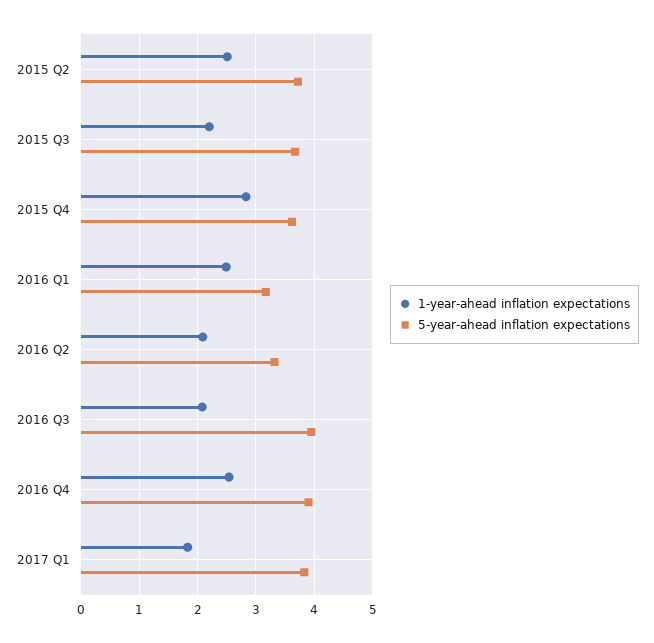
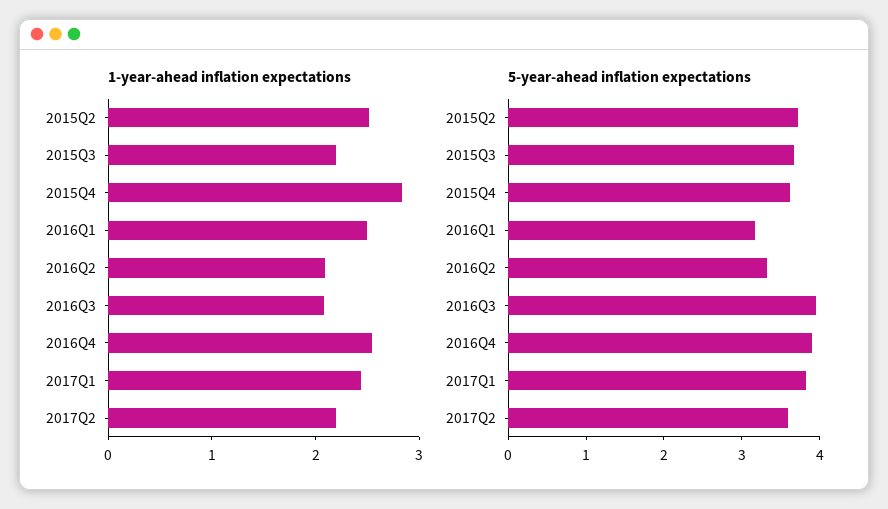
1-year-ahead inflation expectations, 2017 Q1: 1.8 -> 2.4
1-year-ahead inflation expectations, 2017Q2: none -> 2.2
5-year-ahead inflation expectations, 2017Q2: none -> 3.6

